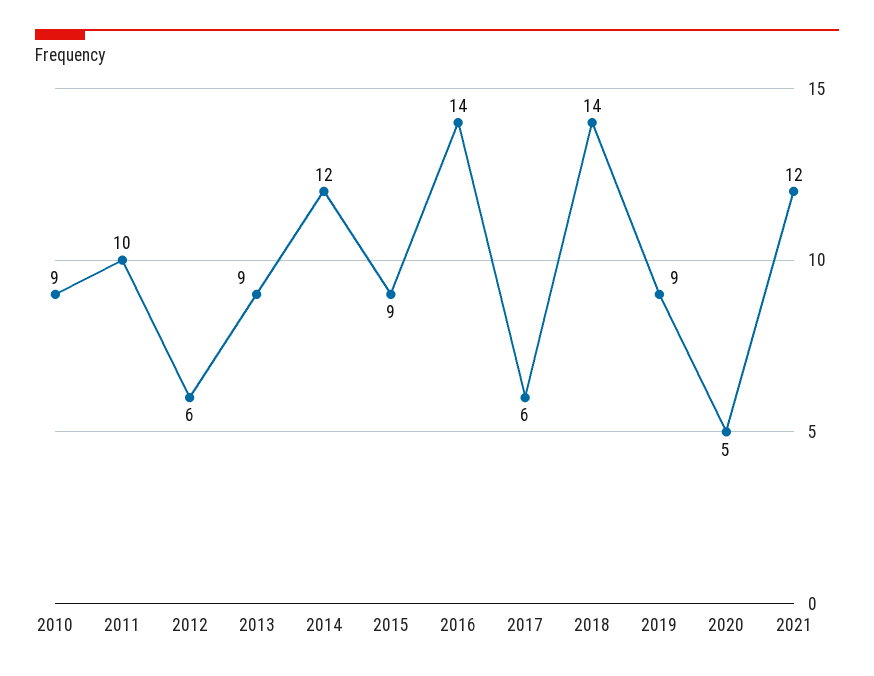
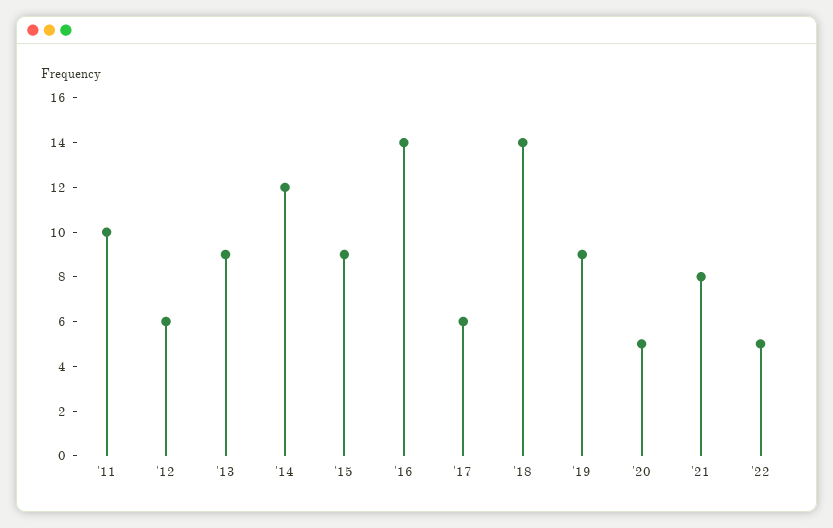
2010: 9 -> none
2021: 12 -> 8
'22: none -> 5

